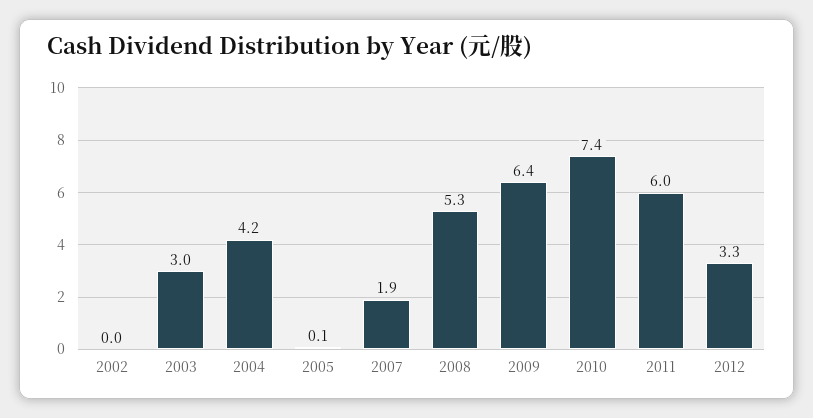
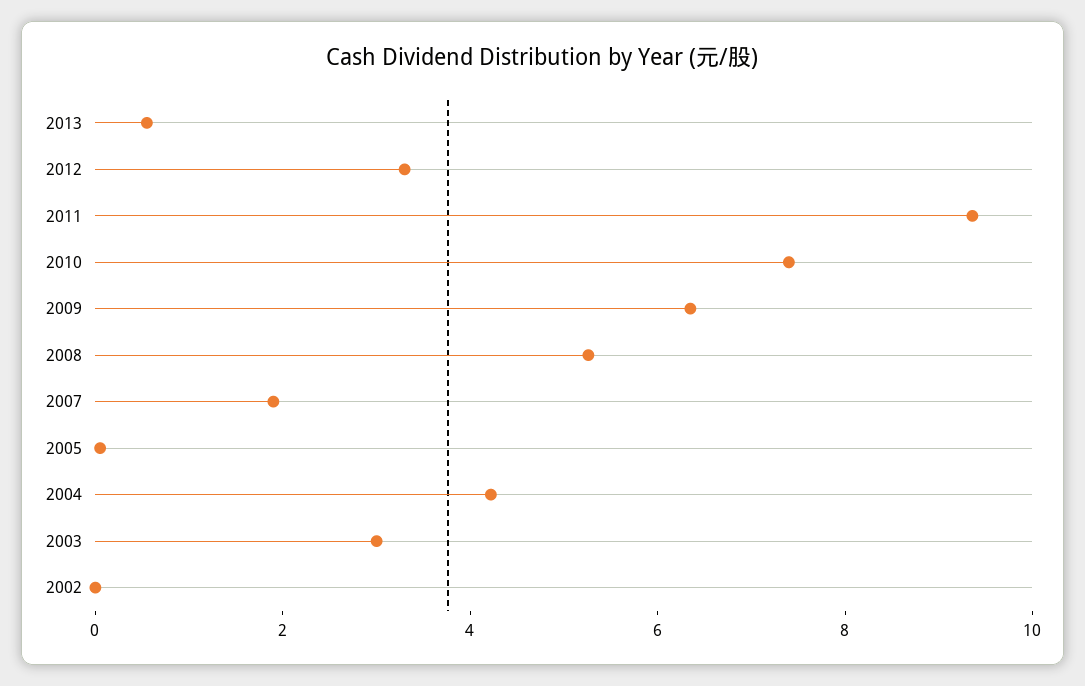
2011: 6 -> 9.5
2013: none -> 0.5

